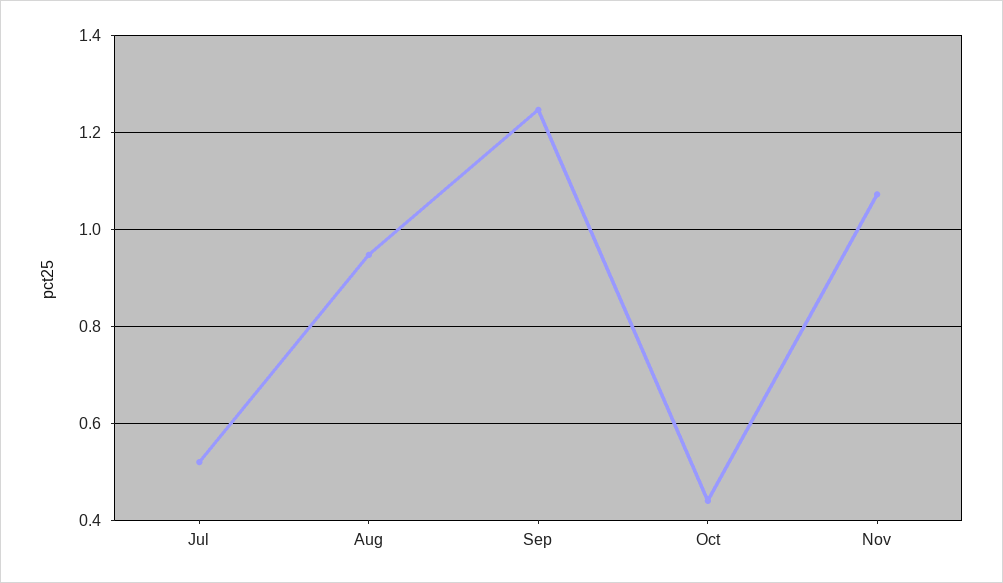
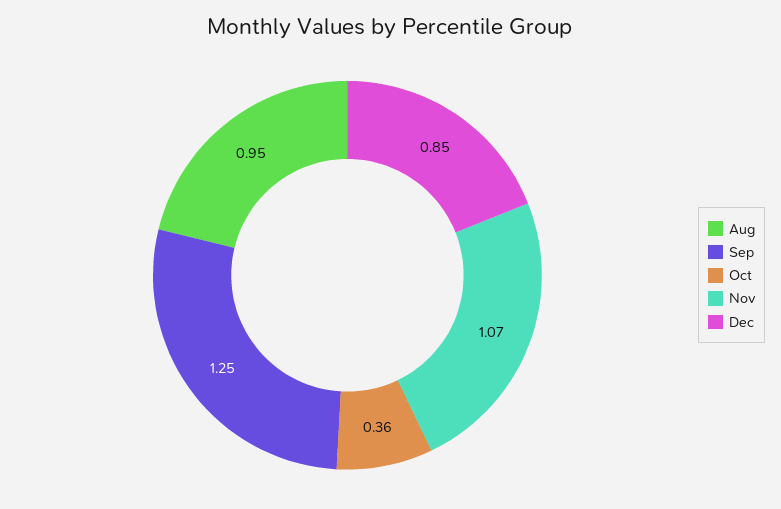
Jul: 0.52 -> none
Oct: 0.44 -> 0.36
Dec: none -> 0.85

